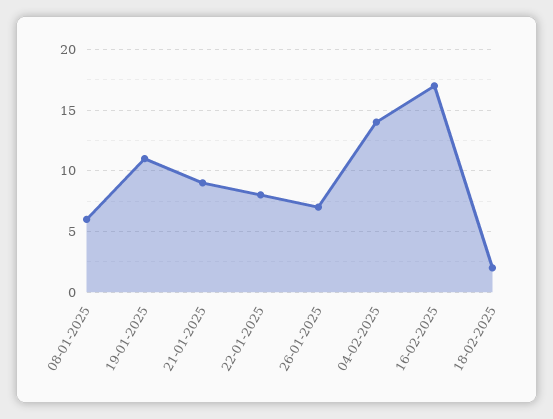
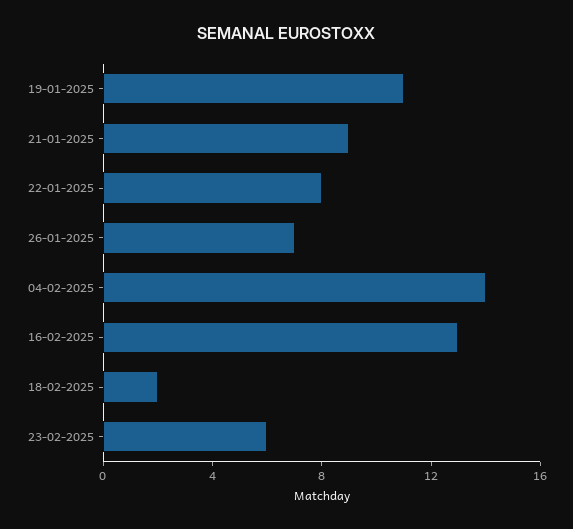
08-01-2025: 6 -> none
16-02-2025: 17 -> 13
23-02-2025: none -> 6

